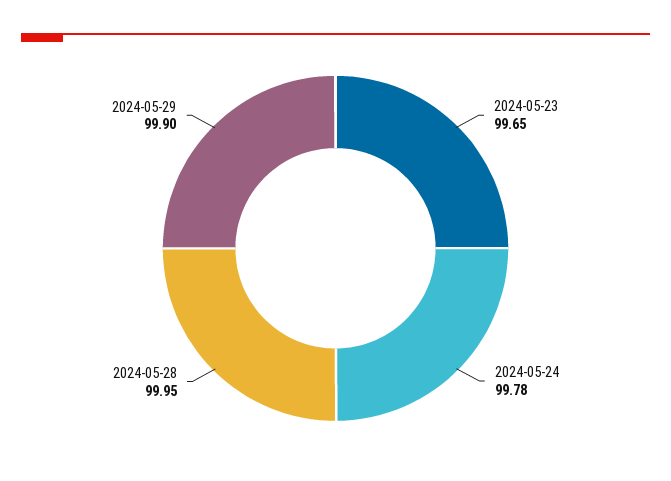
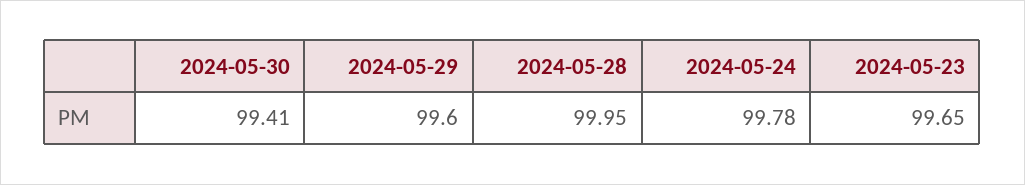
2024-05-29: 99.9 -> 99.6
2024-05-30: none -> 99.41

